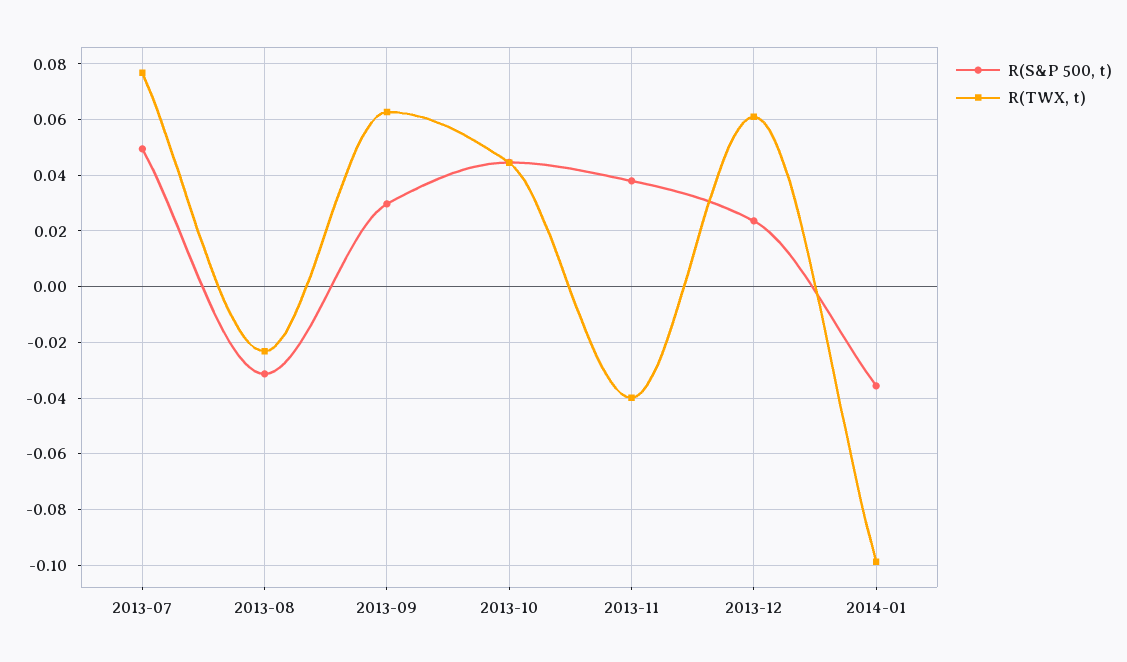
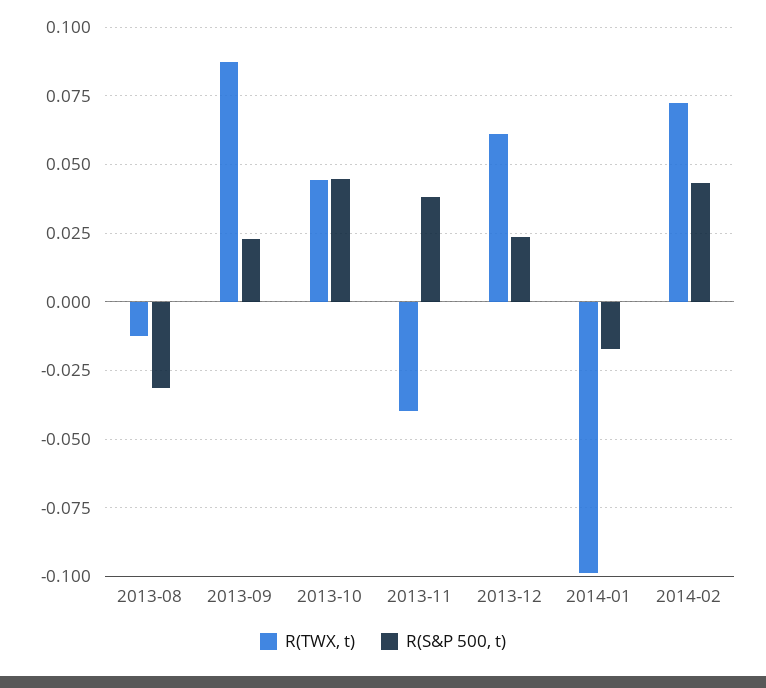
R(S&P 500, t), 2013-07: 0.05 -> none
R(TWX, t), 2013-07: 0.0775 -> none
R(TWX, t), 2013-08: -0.0225 -> -0.0125
R(S&P 500, t), 2013-09: 0.03 -> 0.0225
R(TWX, t), 2013-09: 0.0625 -> 0.0875
R(S&P 500, t), 2014-01: -0.035 -> -0.0175
R(TWX, t), 2014-02: none -> 0.0725
R(S&P 500, t), 2014-02: none -> 0.0425

